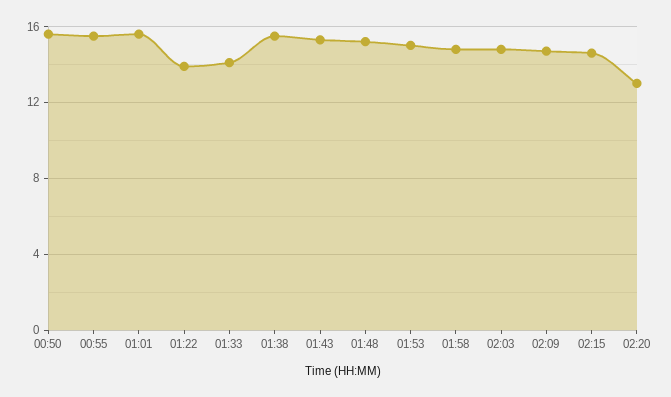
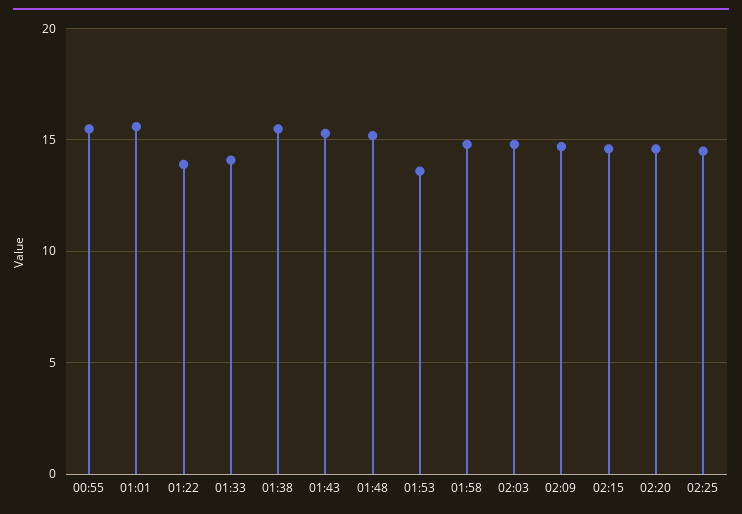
00:50: 15.5 -> none
01:53: 15 -> 13.5
02:20: 13 -> 14.5
02:25: none -> 14.5

